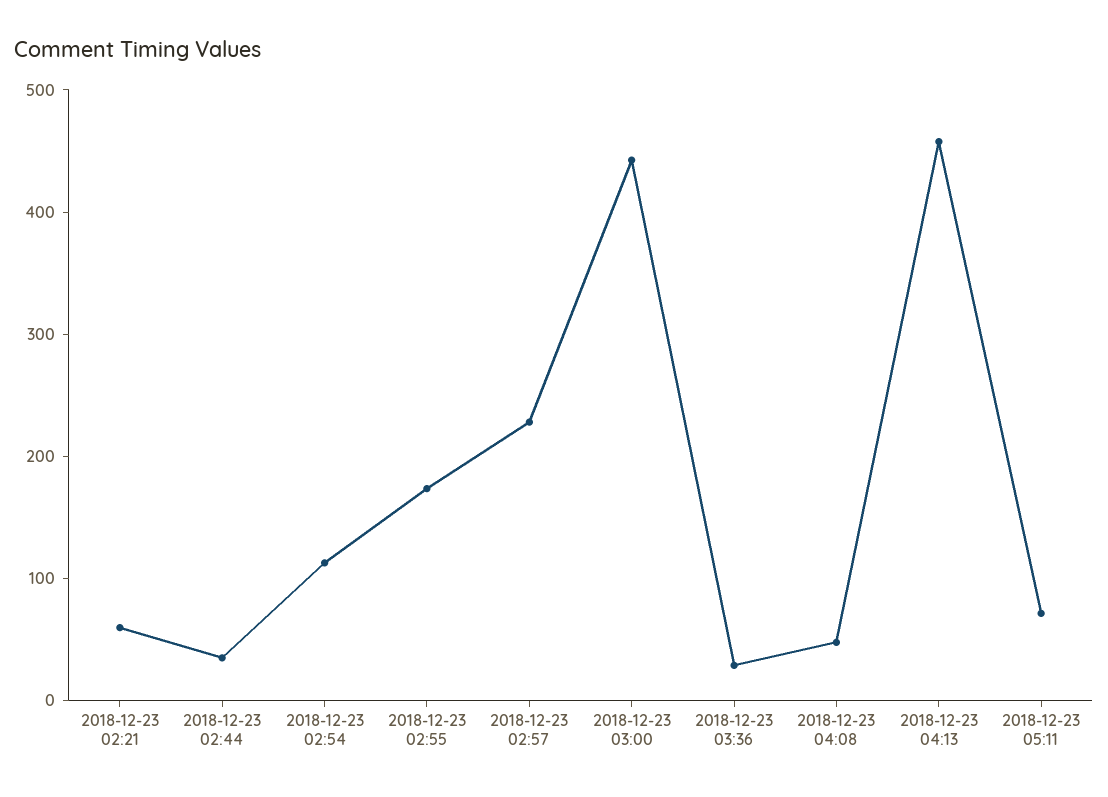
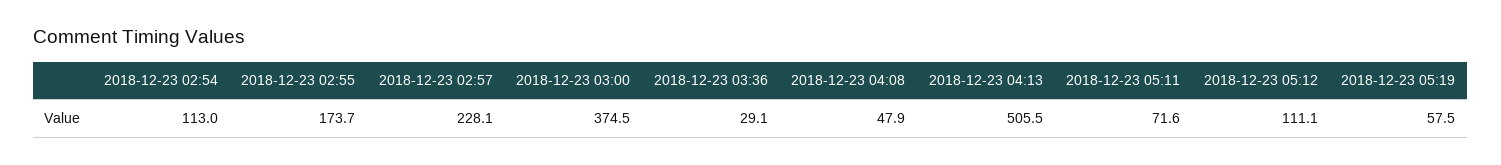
2018-12-23 02:21: 60 -> none
2018-12-23 02:44: 40 -> none
2018-12-23 03:00: 440 -> 374.5
2018-12-23 04:13: 460 -> 505.5
2018-12-23 05:12: none -> 111.1
2018-12-23 05:19: none -> 57.5

